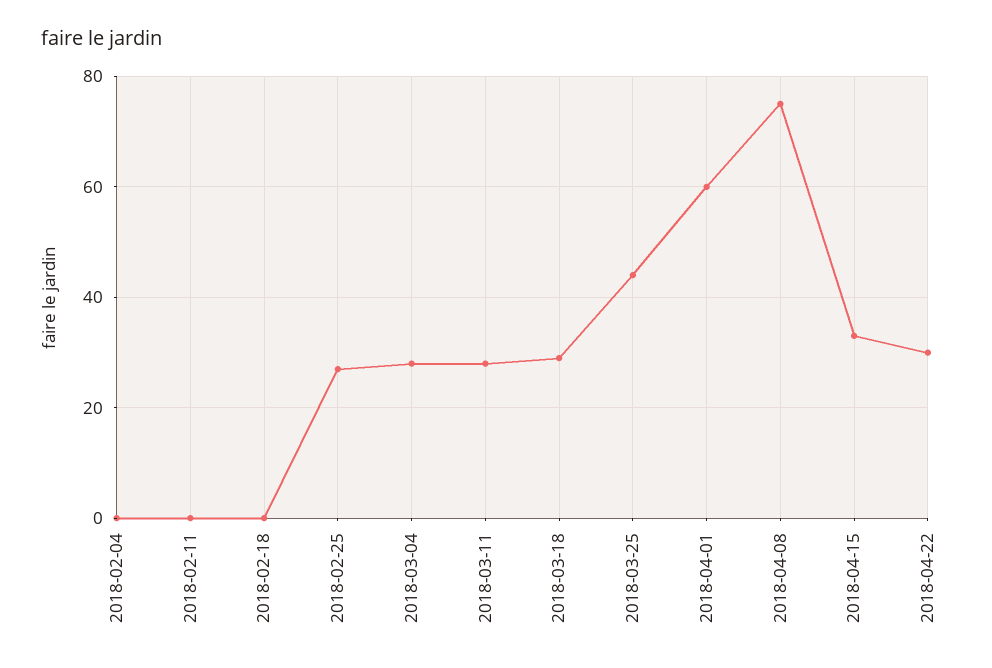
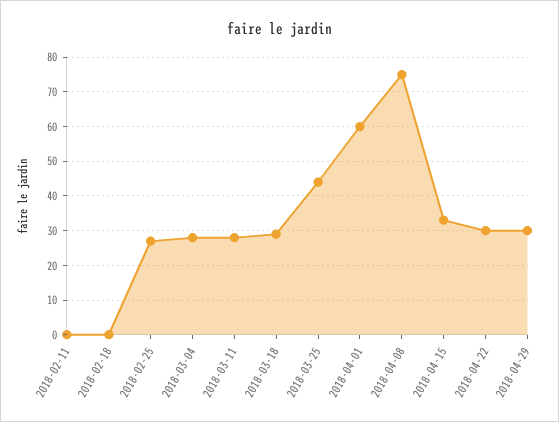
2018-02-04: 0 -> none
2018-04-29: none -> 30

